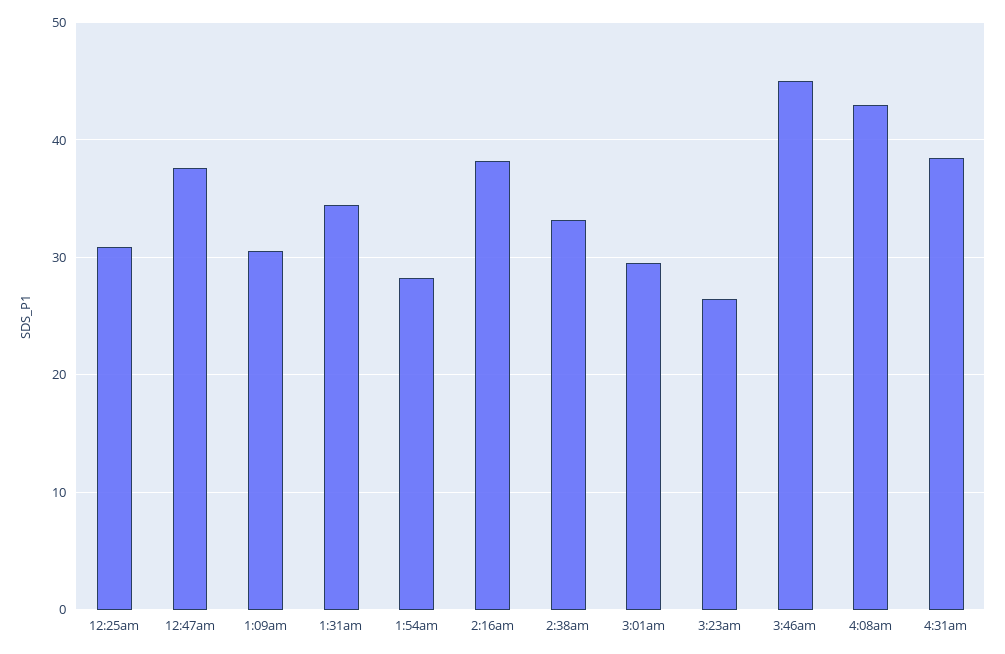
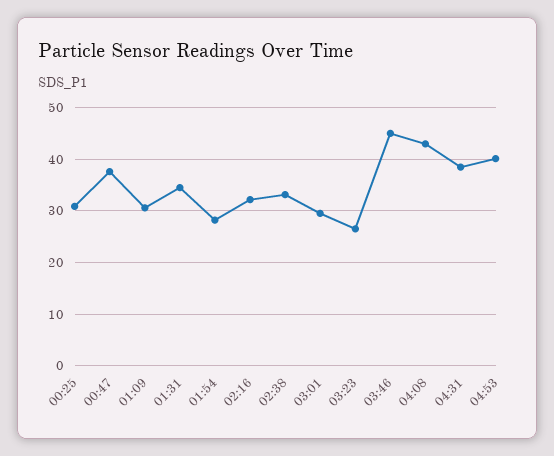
2:16am: 38 -> 32
04:53: none -> 40

